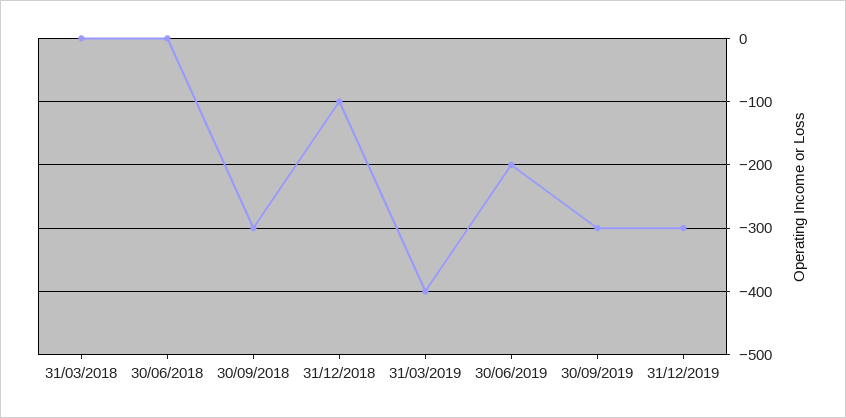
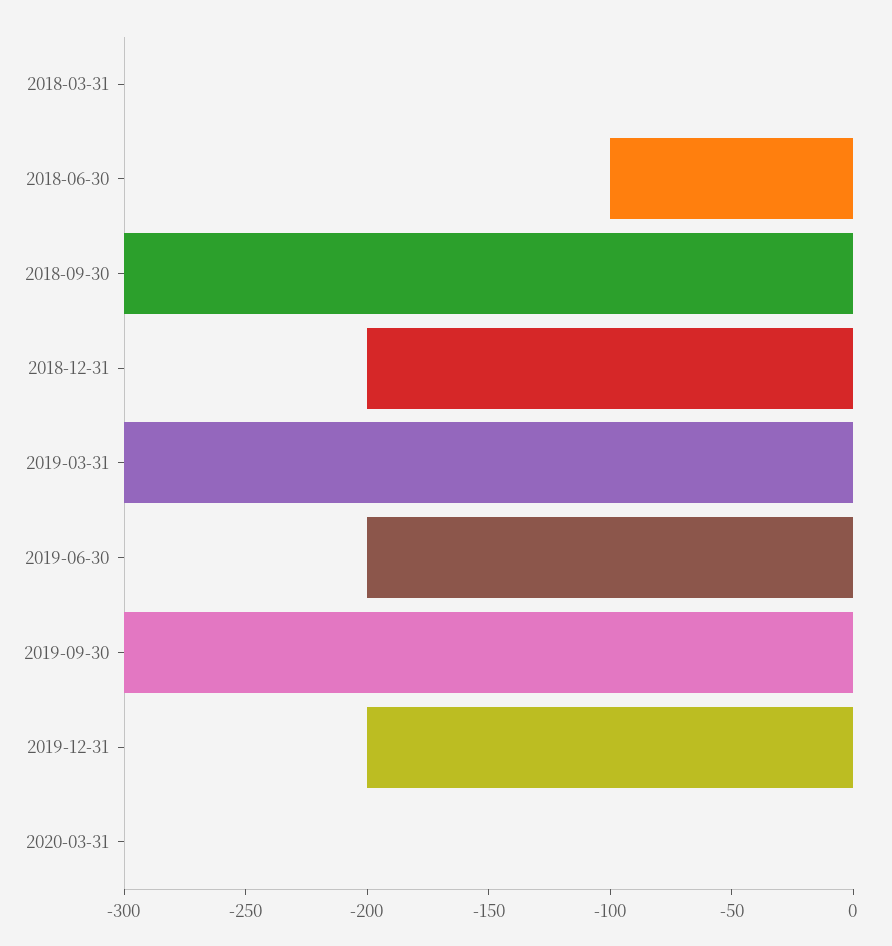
30/06/2018: 0 -> -100
31/12/2018: -100 -> -200
31/03/2019: -400 -> -300
31/12/2019: -300 -> -200
2020-03-31: none -> 0

